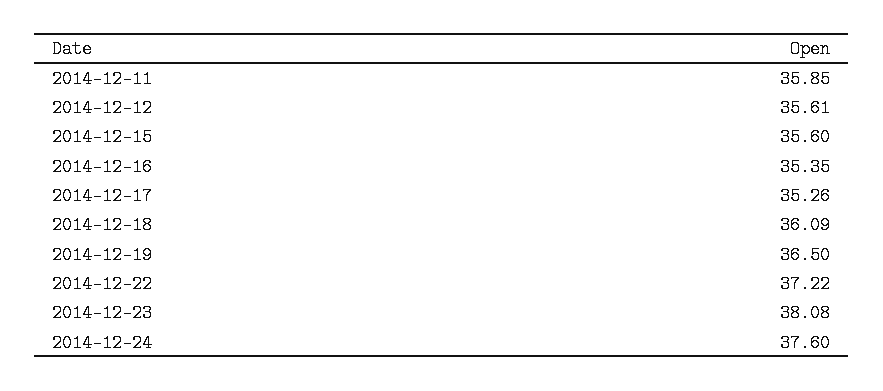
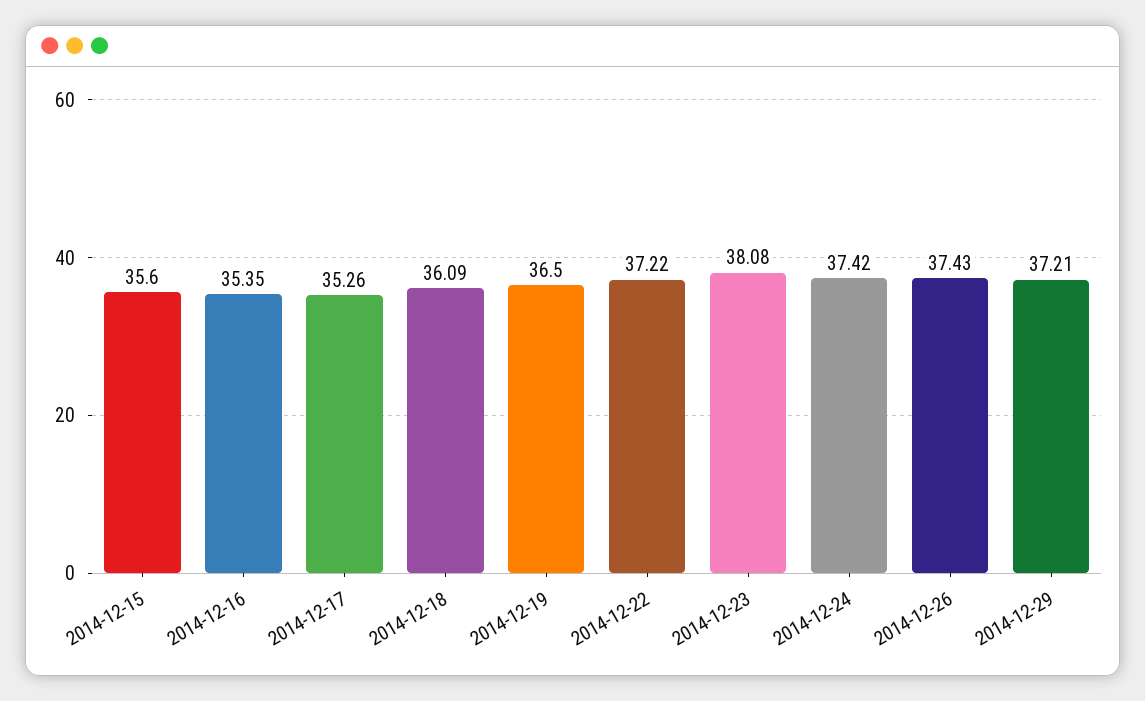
2014-12-11: 35.85 -> none
2014-12-12: 35.61 -> none
2014-12-24: 37.6 -> 37.42
2014-12-26: none -> 37.43
2014-12-29: none -> 37.21

